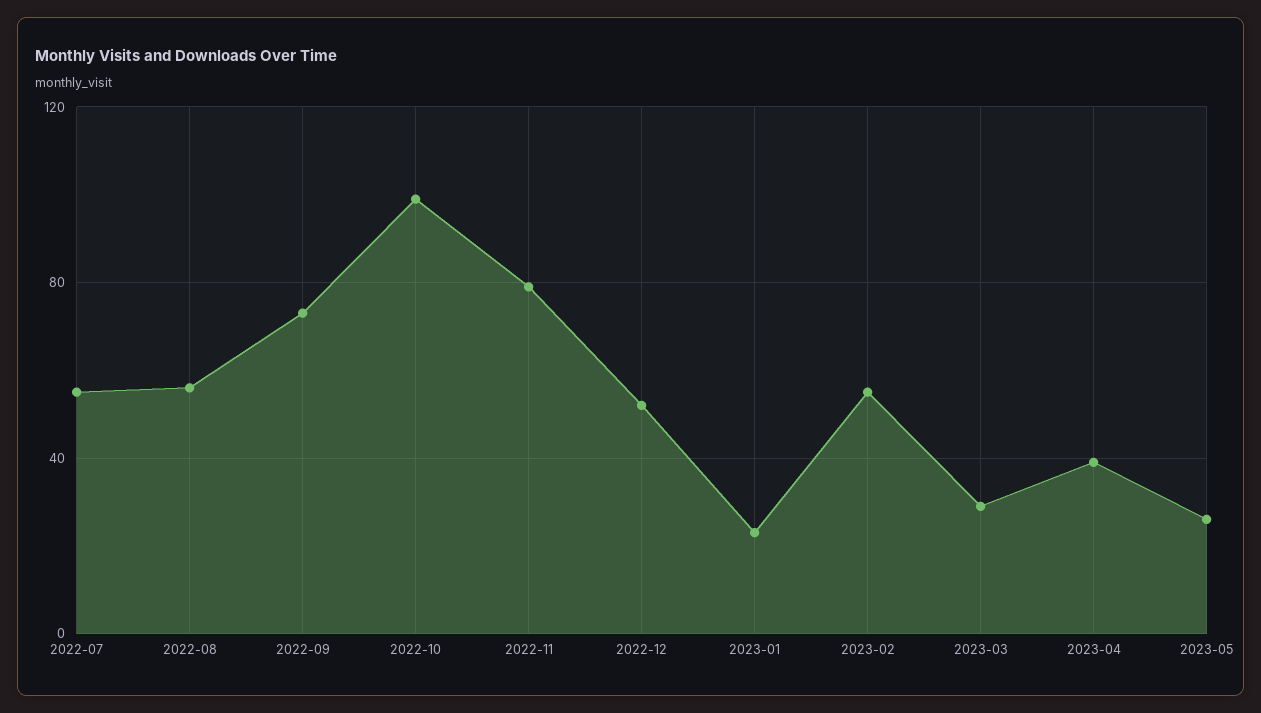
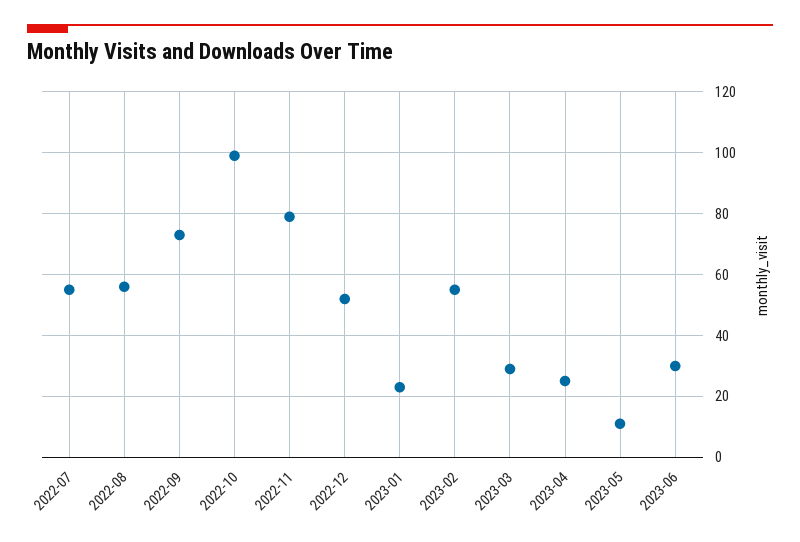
2023-04: 40 -> 25
2023-05: 25 -> 10
2023-06: none -> 30

